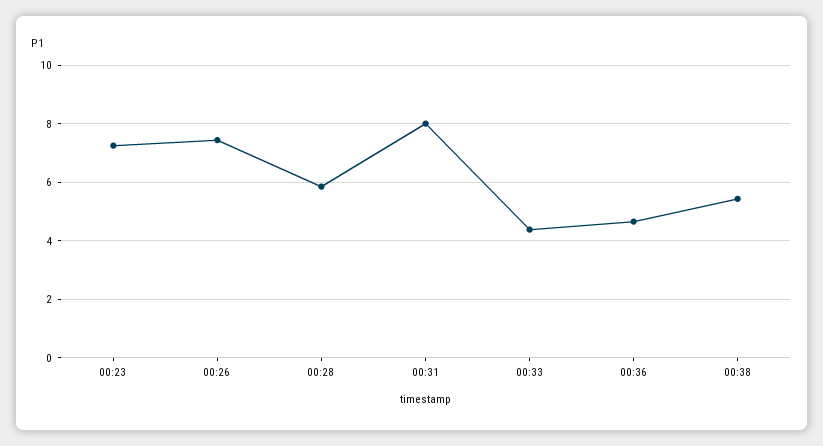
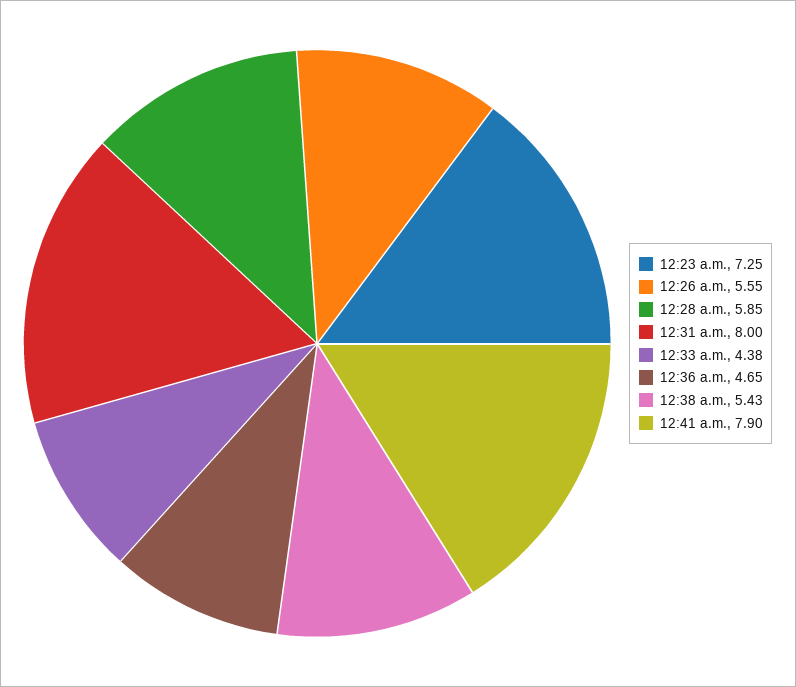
00:26: 7.5 -> 5.55
12:41 a.m.: none -> 7.9

